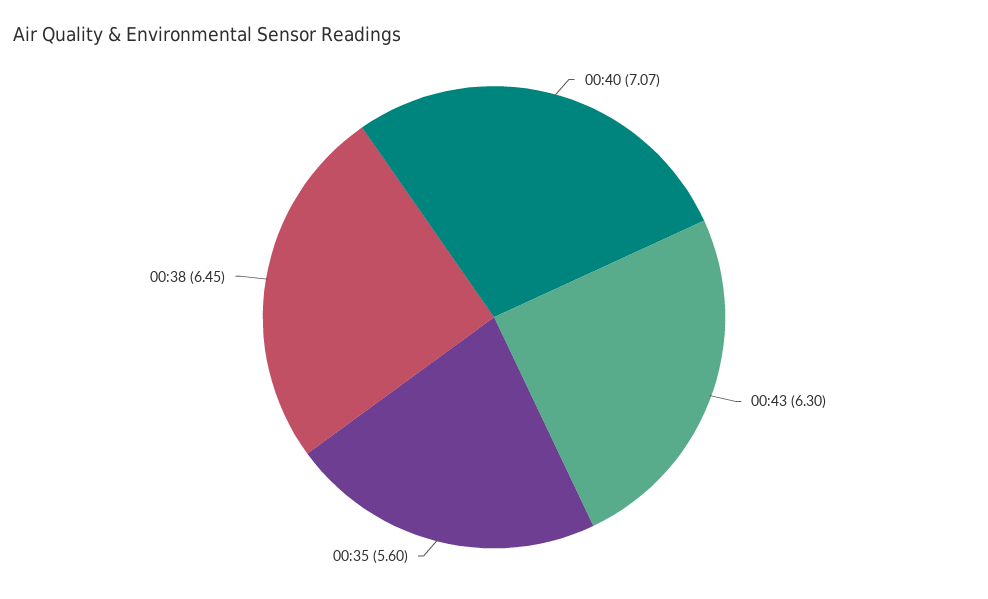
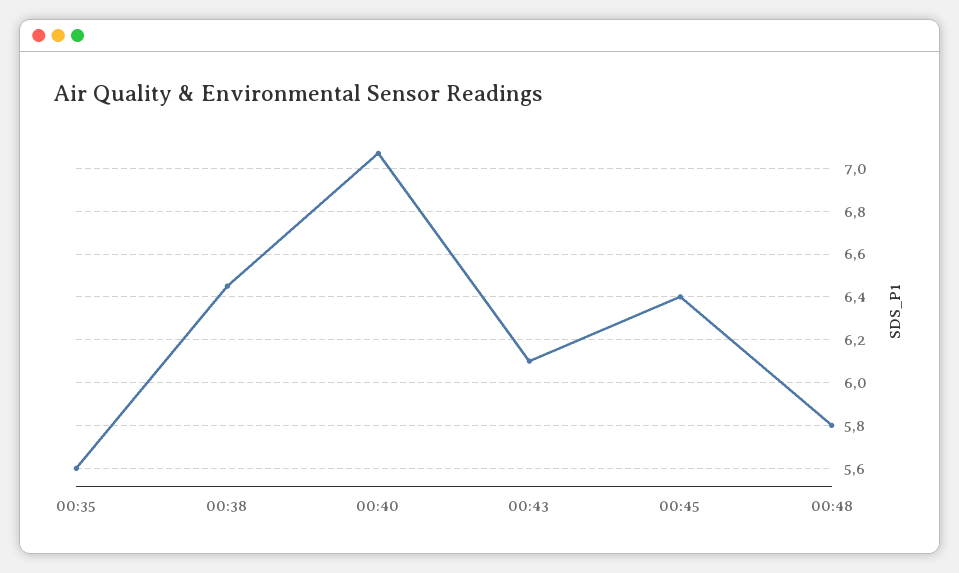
00:43: 6.3 -> 6.1
00:45: none -> 6.4
00:48: none -> 5.8

